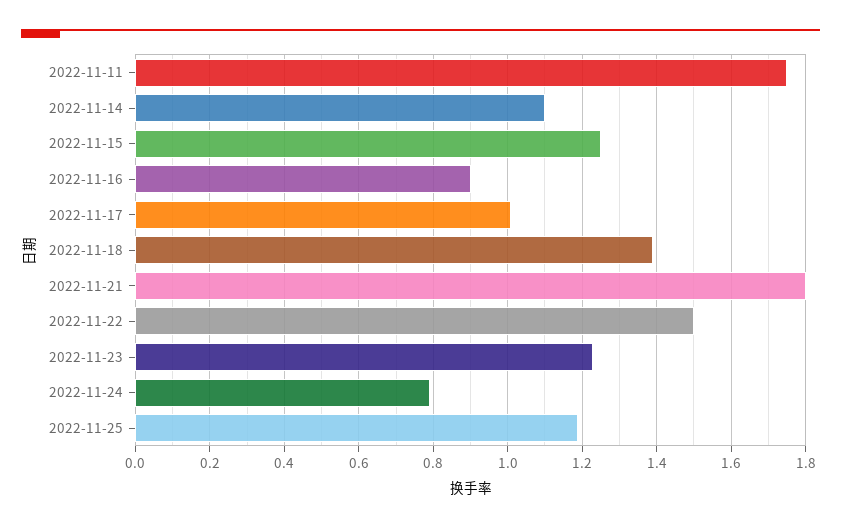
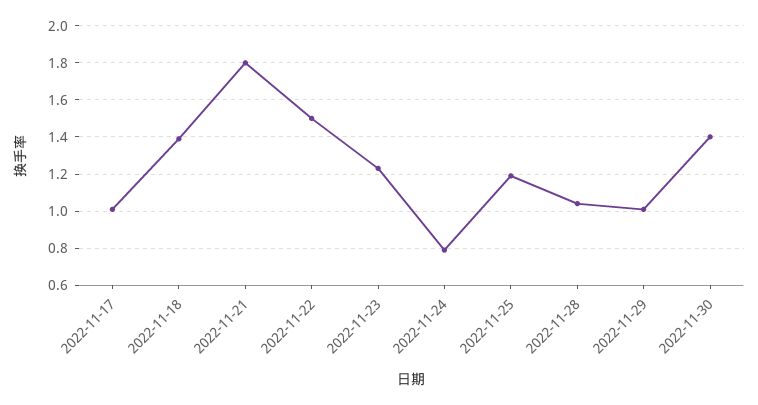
2022-11-11: 1.75 -> none
2022-11-14: 1.1 -> none
2022-11-15: 1.25 -> none
2022-11-16: 0.9 -> none
2022-11-28: none -> 1.05
2022-11-29: none -> 1
2022-11-30: none -> 1.4

